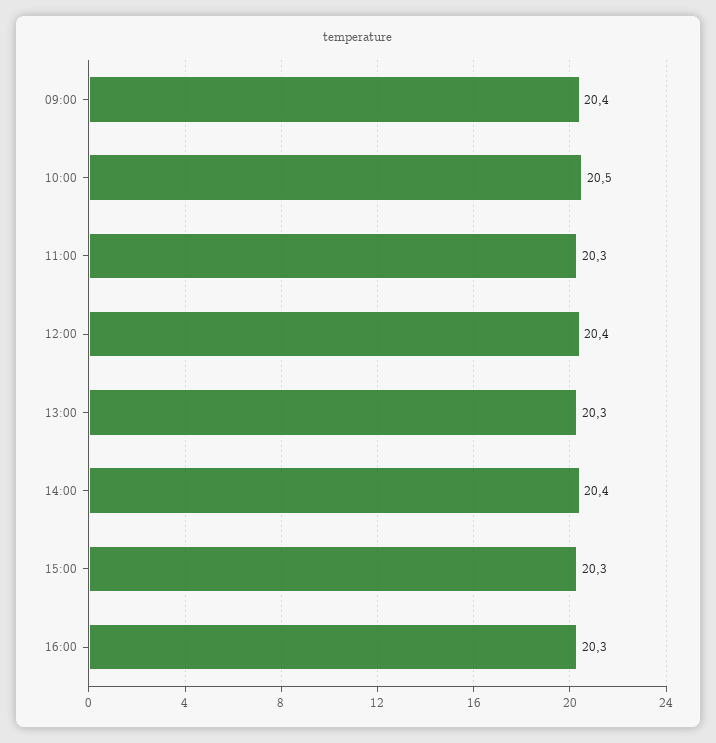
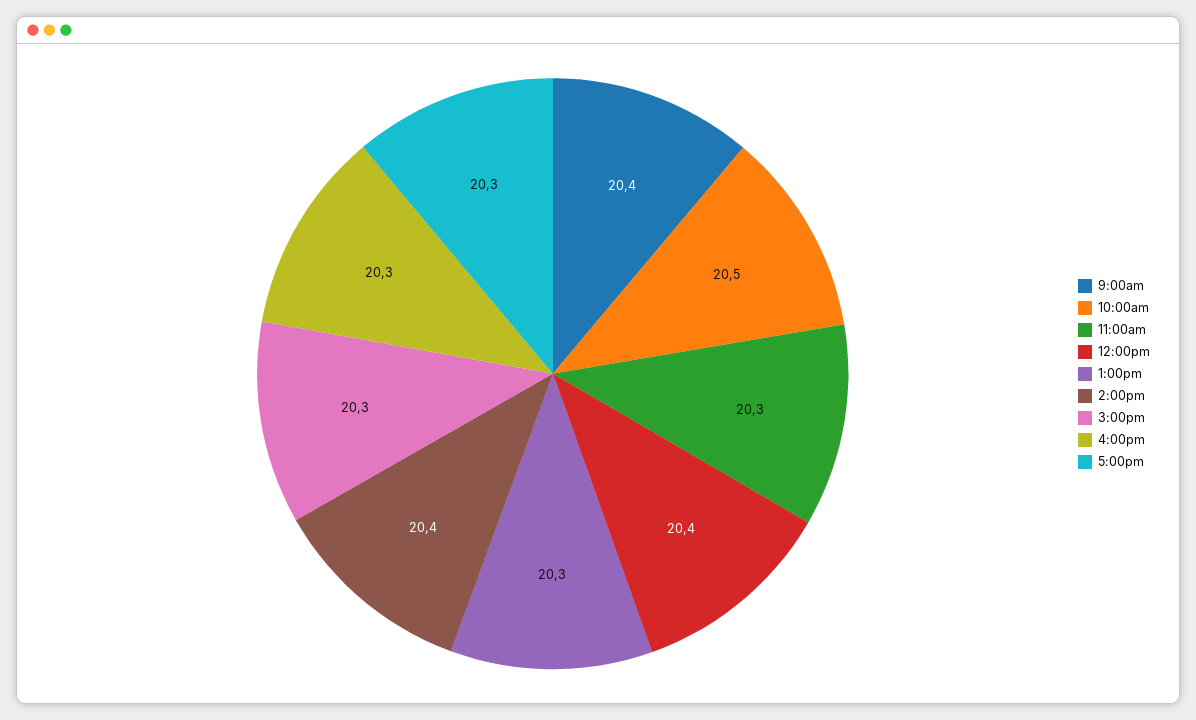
5:00pm: none -> 20.3

